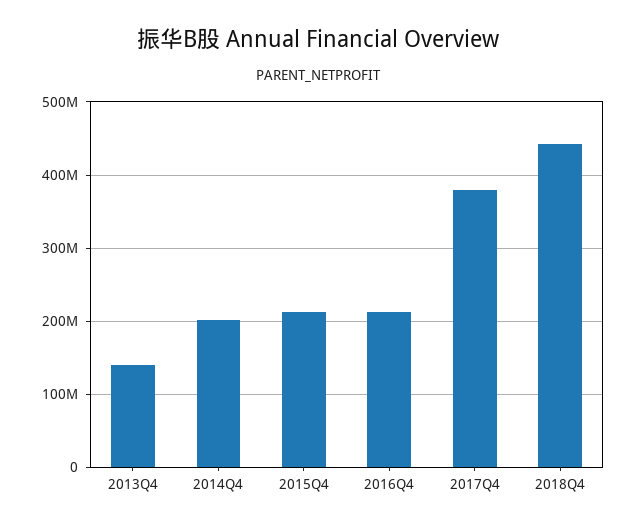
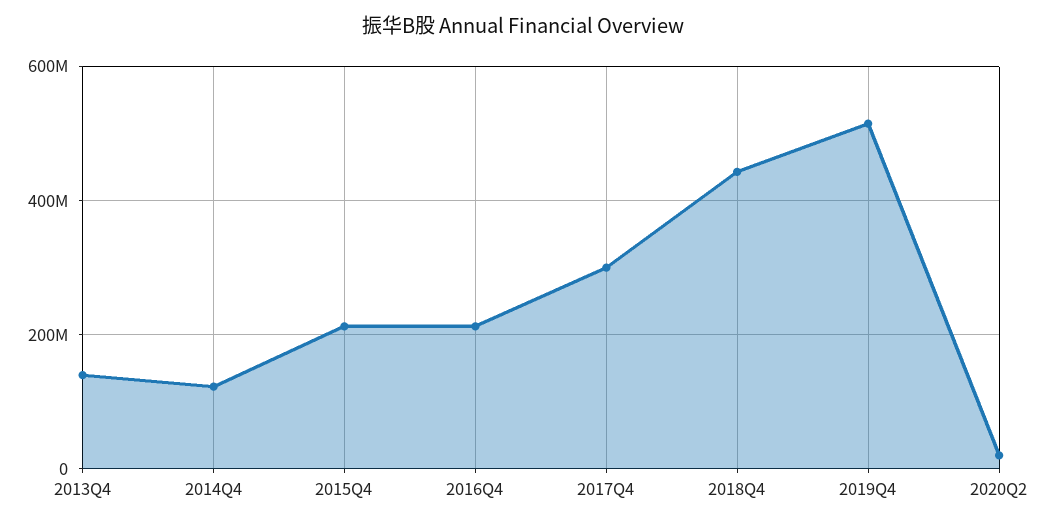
2014Q4: 200000000 -> 120000000
2017Q4: 380000000 -> 300000000
2019Q4: none -> 520000000
2020Q2: none -> 20000000

